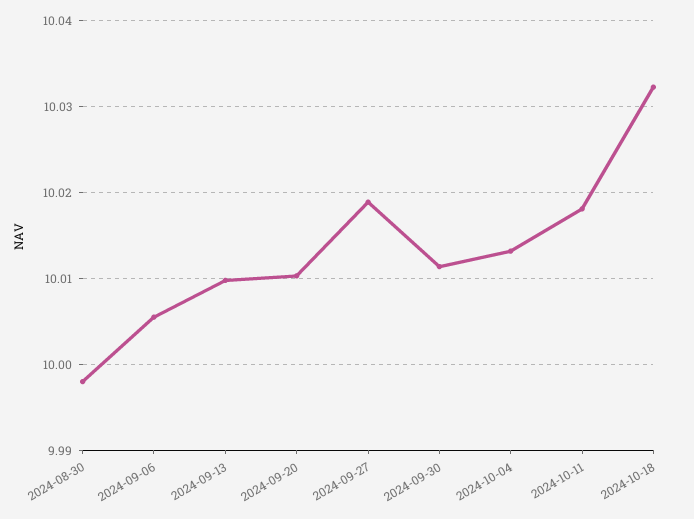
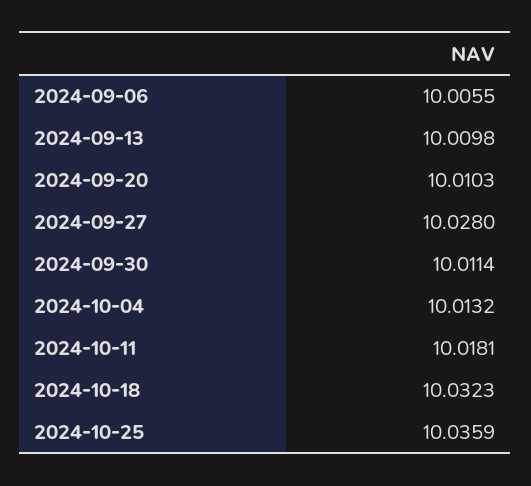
2024-08-30: 9.998 -> none
2024-09-27: 10.019 -> 10.028
2024-10-25: none -> 10.0359

